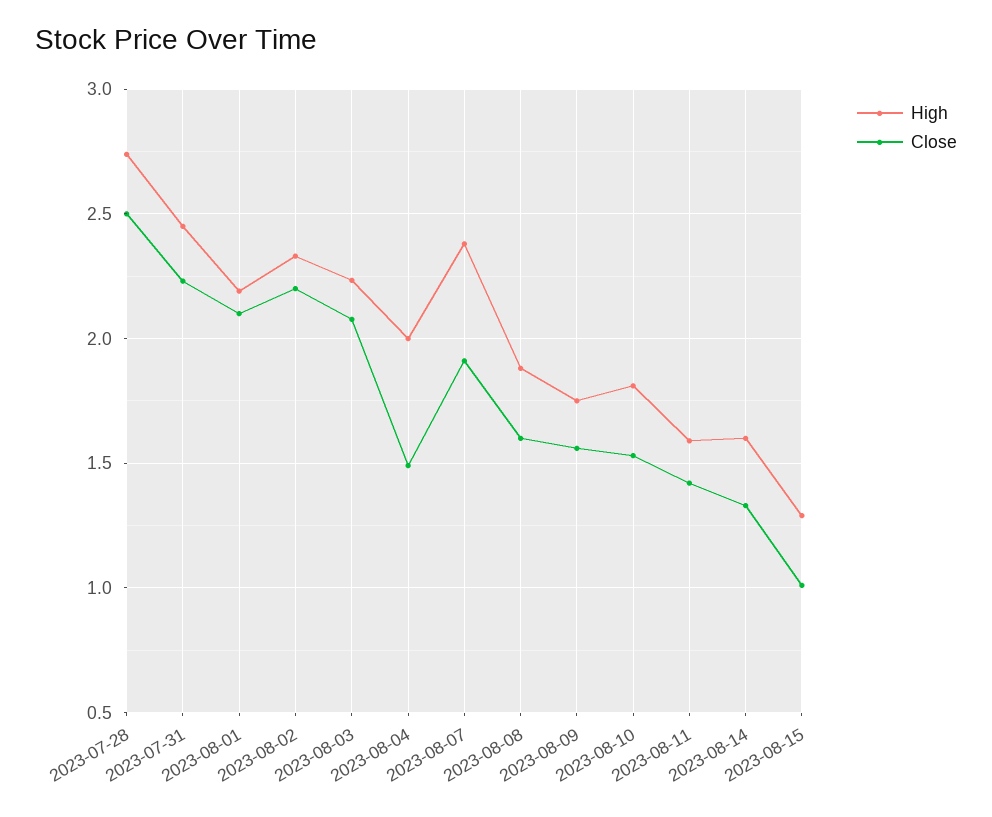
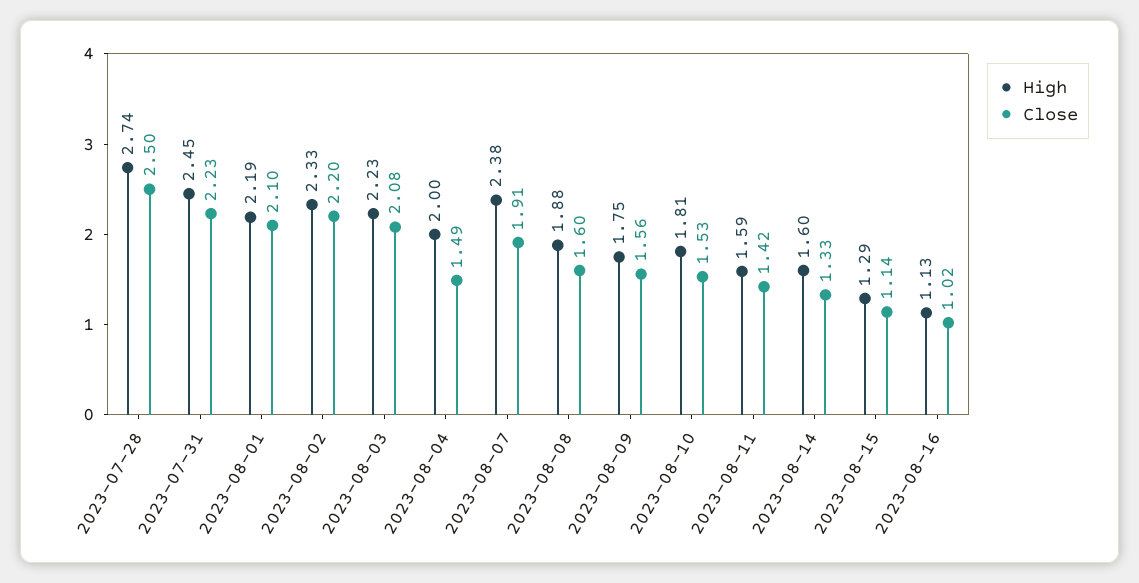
Close, 2023-08-15: 1 -> 1.14
High, 2023-08-16: none -> 1.13
Close, 2023-08-16: none -> 1.02

